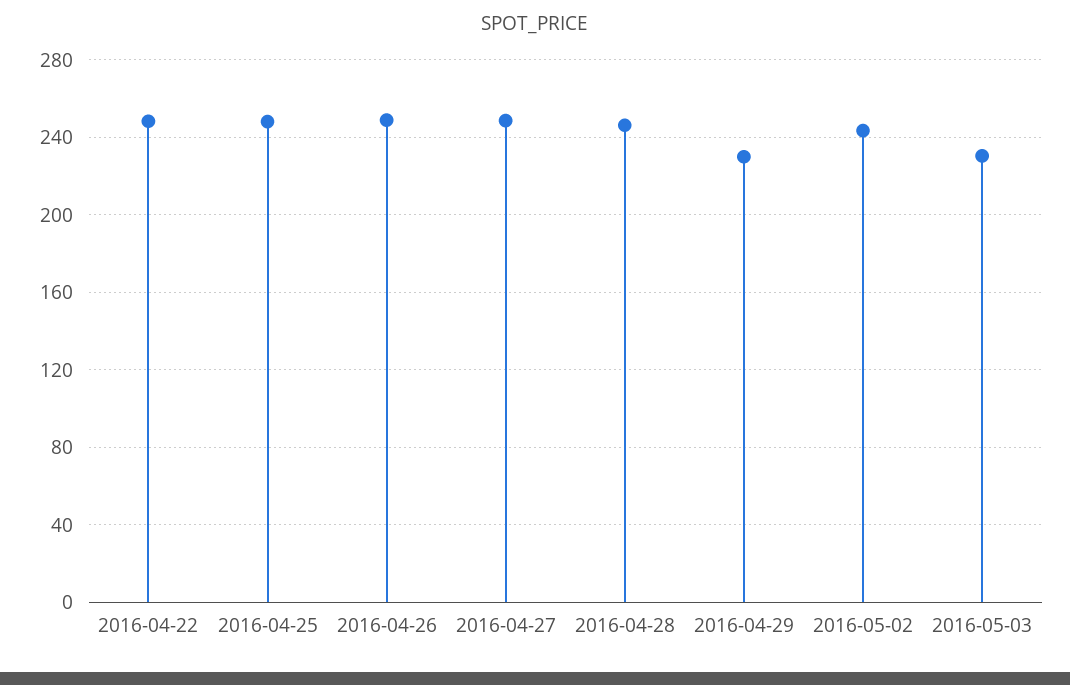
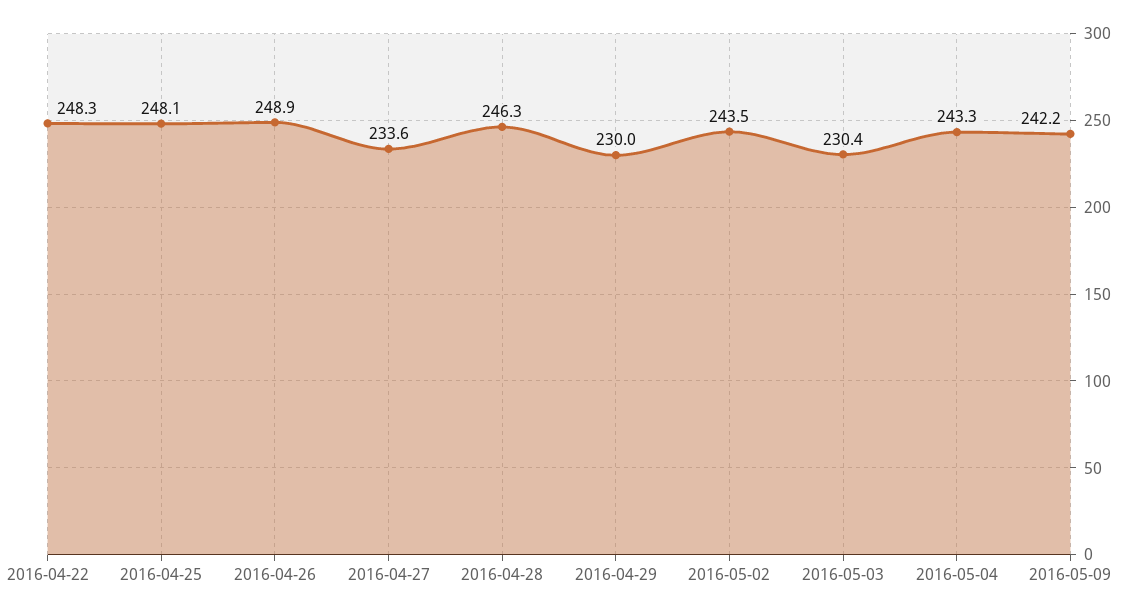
2016-04-27: 250 -> 233.6
2016-05-04: none -> 243.3
2016-05-09: none -> 242.2

